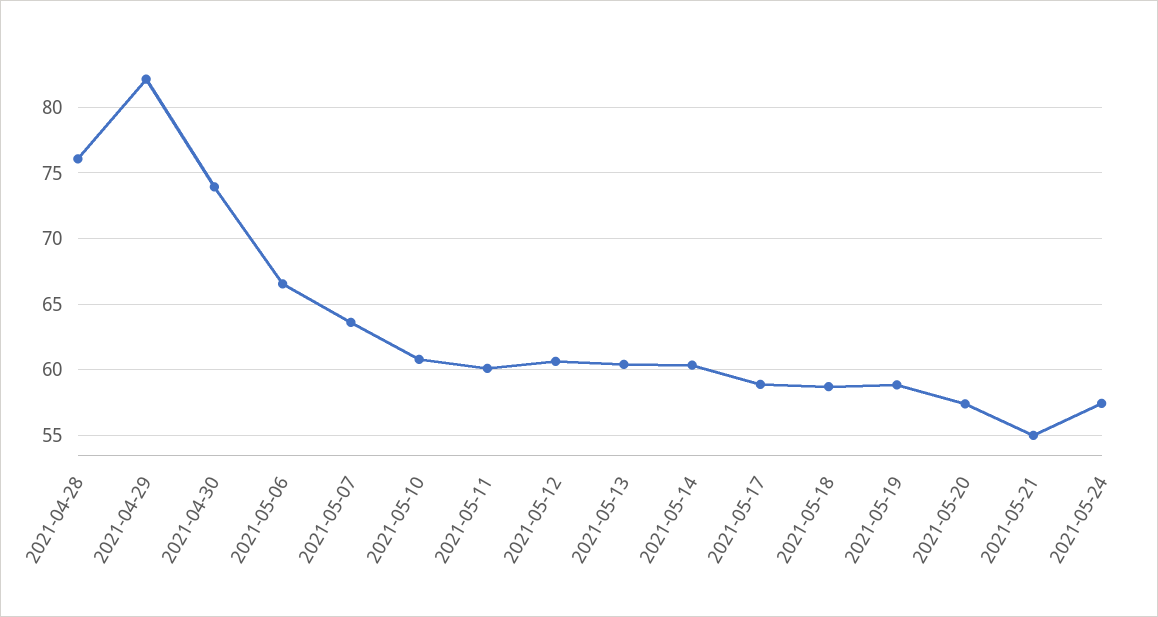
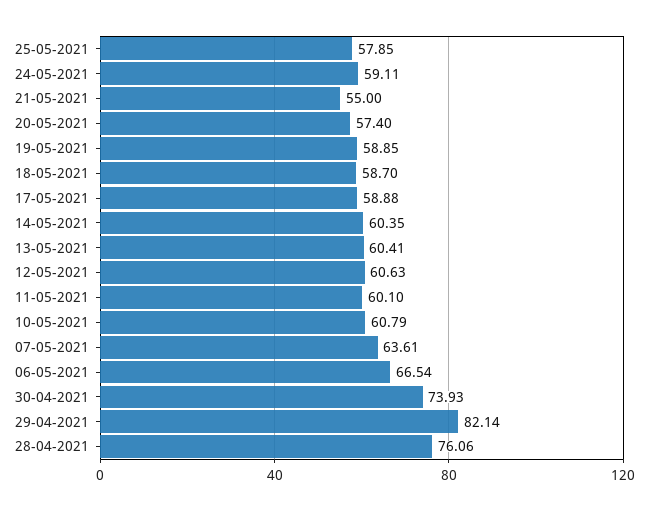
2021-05-24: 57.5 -> 59.11
25-05-2021: none -> 57.85

